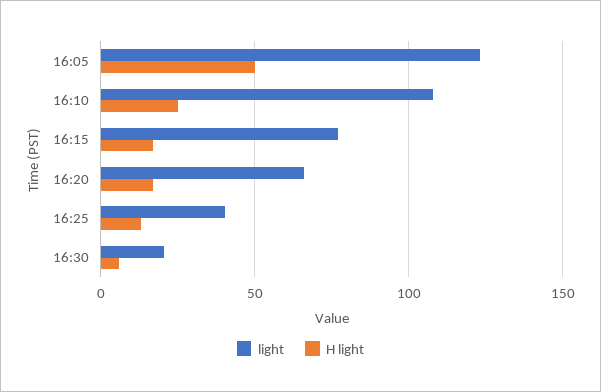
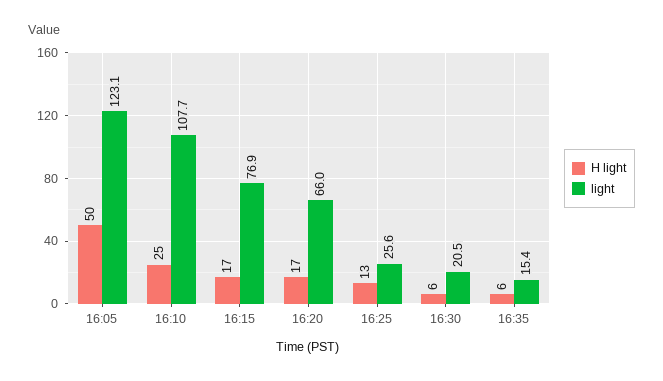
light, 16:25: 40 -> 25.6
H light, 16:35: none -> 6
light, 16:35: none -> 15.4

